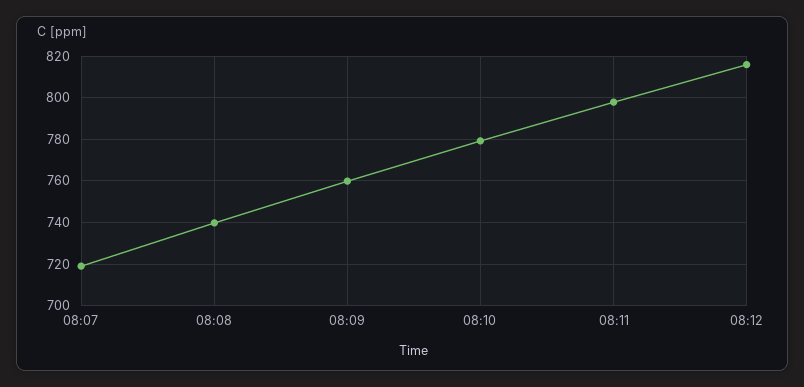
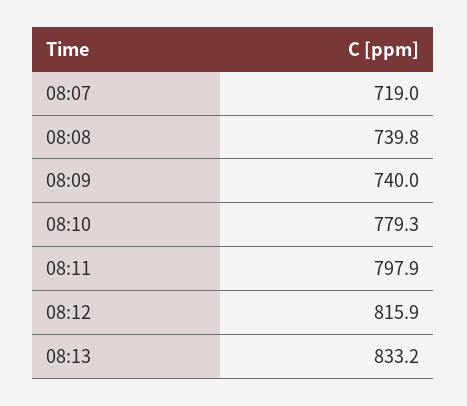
08:09: 760 -> 740
08:13: none -> 833.2

